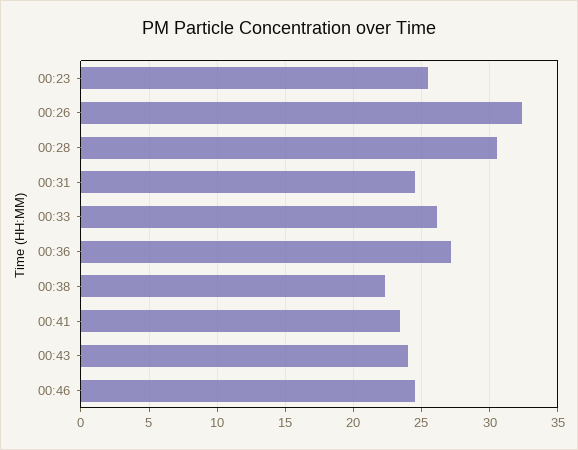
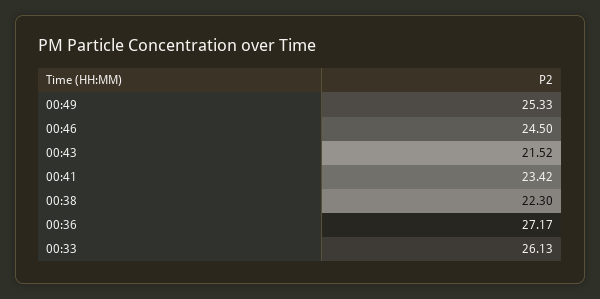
00:23: 25.5 -> none
00:26: 32.5 -> none
00:28: 30.5 -> none
00:31: 24.5 -> none
00:43: 24 -> 21.52
00:49: none -> 25.33

